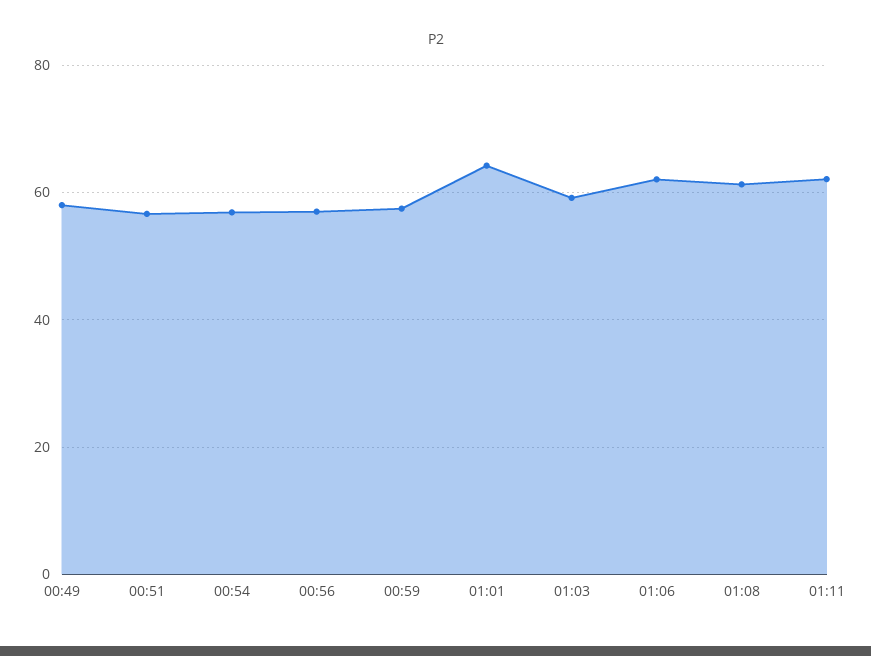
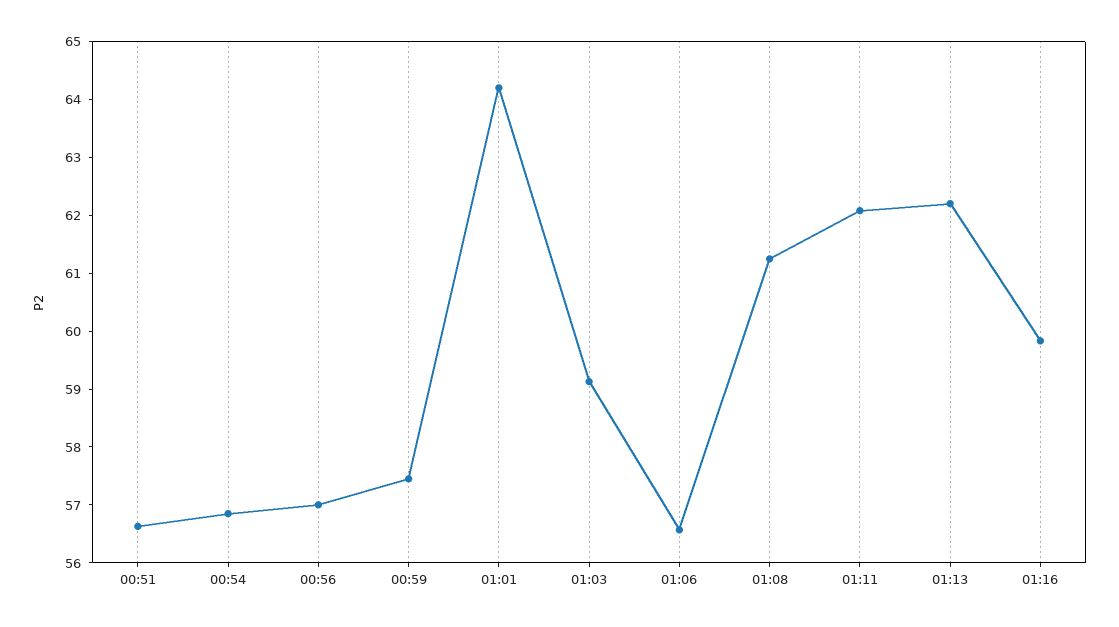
00:49: 58 -> none
01:06: 62 -> 56.6
01:13: none -> 62.2
01:16: none -> 59.8

